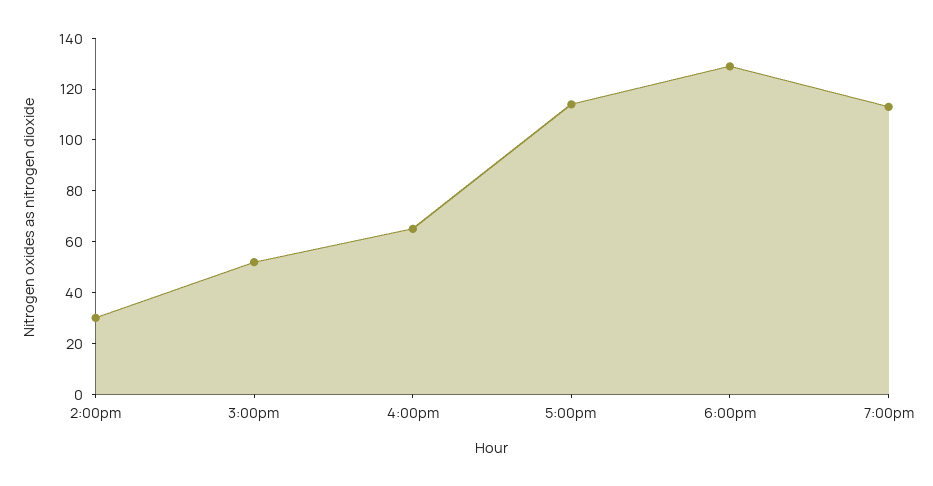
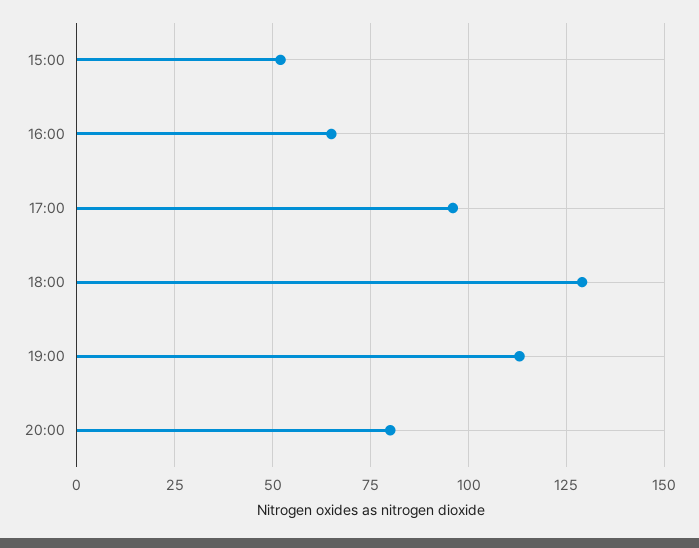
2:00pm: 30 -> none
5:00pm: 115 -> 95
20:00: none -> 80

